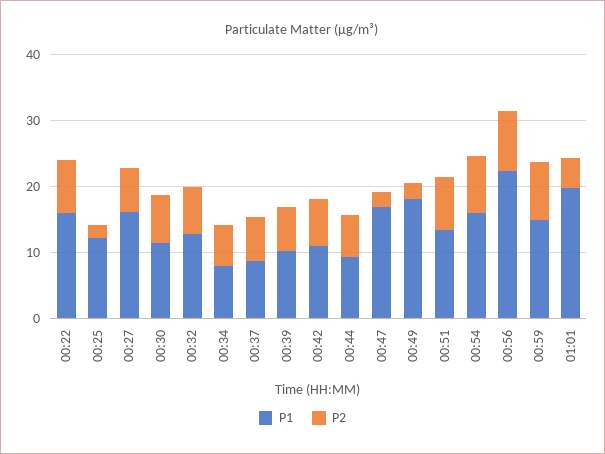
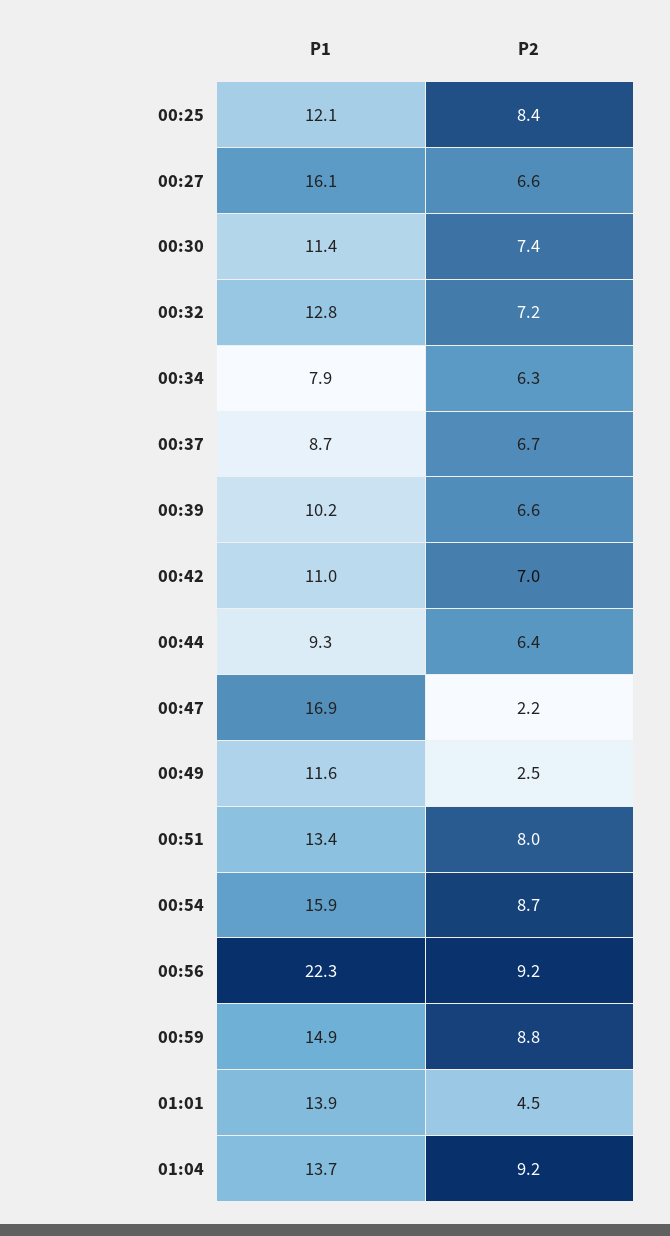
P1, 00:22: 16 -> none
P2, 00:22: 8 -> none
P2, 00:25: 2 -> 8.4
P1, 00:49: 18 -> 11.6
P1, 01:01: 20 -> 13.9
P1, 01:04: none -> 13.7
P2, 01:04: none -> 9.2

